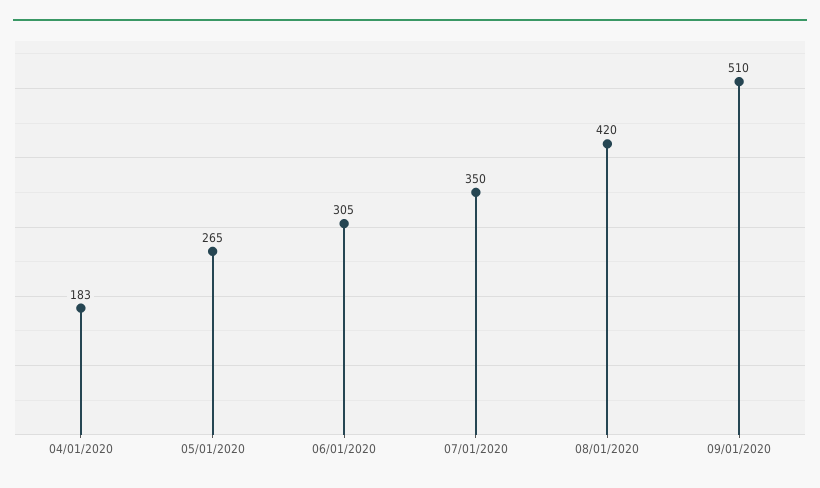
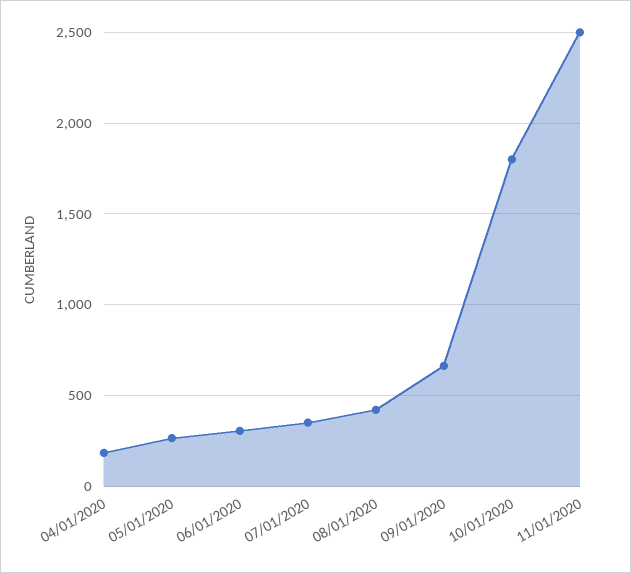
09/01/2020: 510 -> 650
10/01/2020: none -> 1800
11/01/2020: none -> 2500

